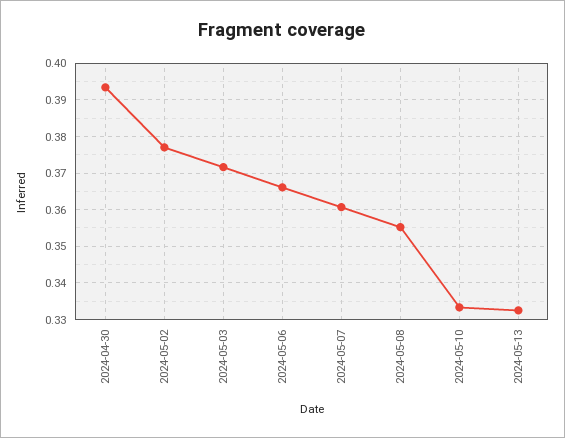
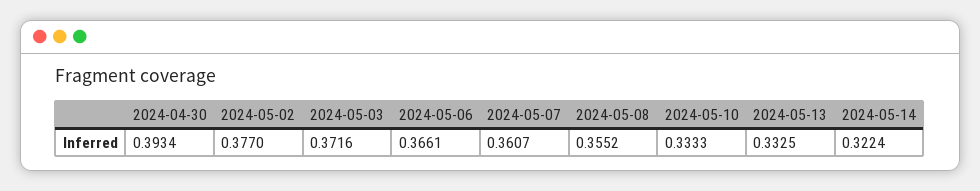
2024-05-14: none -> 0.3224

